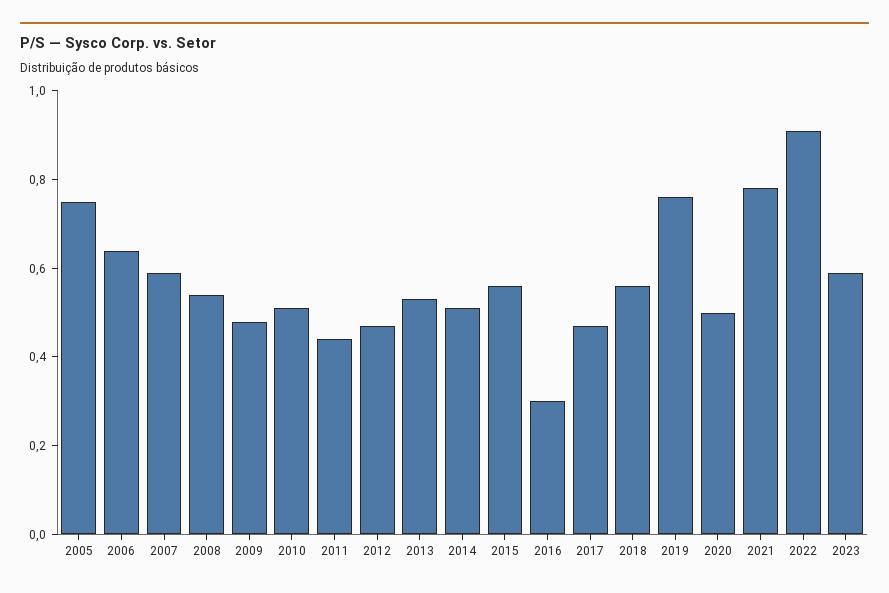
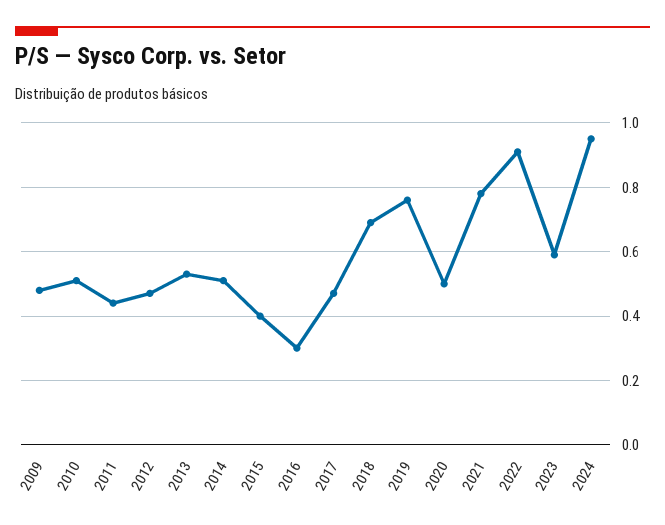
2005: 0.75 -> none
2006: 0.65 -> none
2007: 0.6 -> none
2008: 0.55 -> none
2015: 0.55 -> 0.4
2018: 0.55 -> 0.7
2024: none -> 0.95

